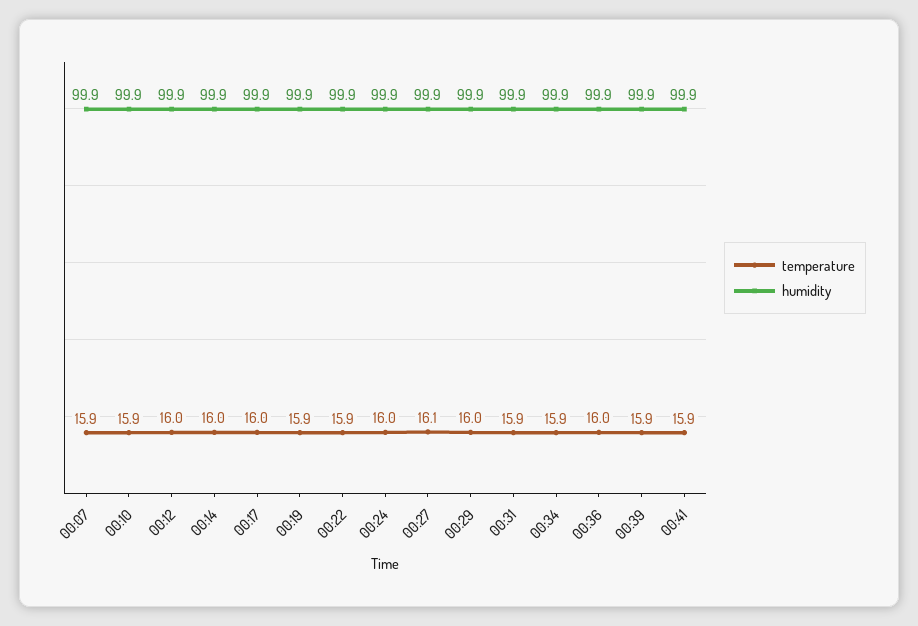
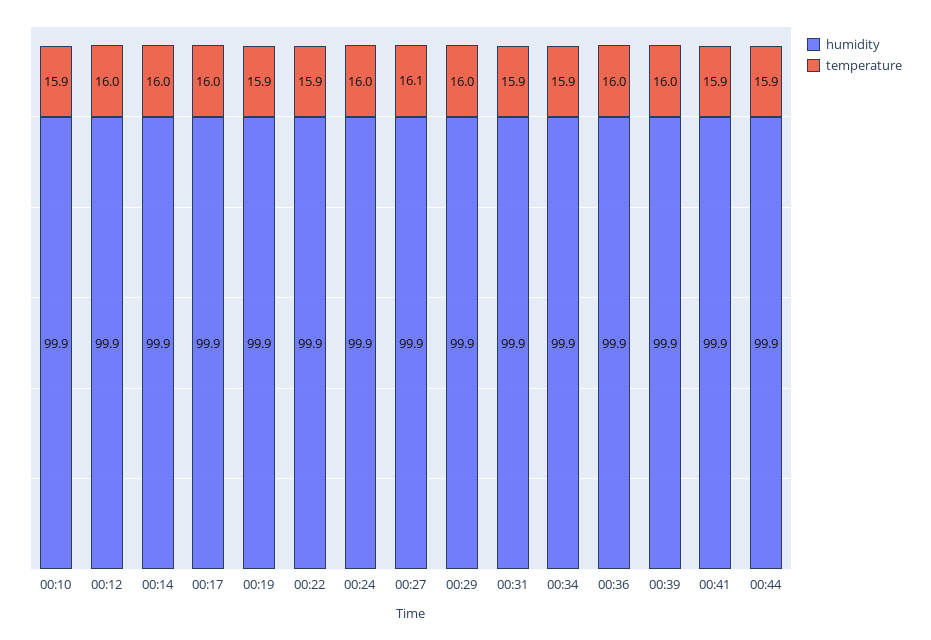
temperature, 00:07: 15.9 -> none
humidity, 00:07: 99.9 -> none
temperature, 00:39: 15.9 -> 16
humidity, 00:44: none -> 99.9
temperature, 00:44: none -> 15.9

